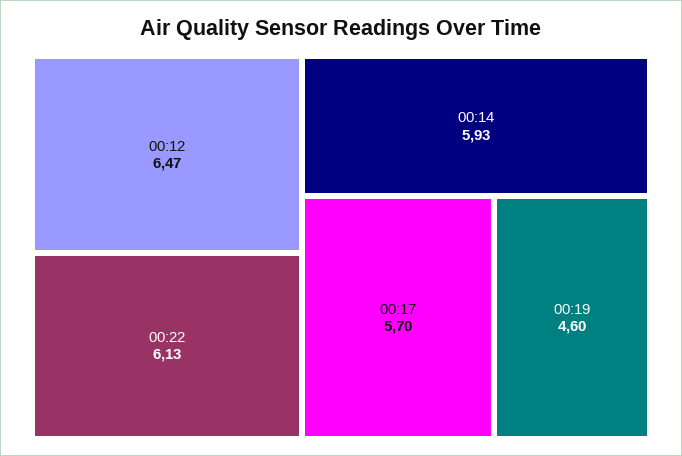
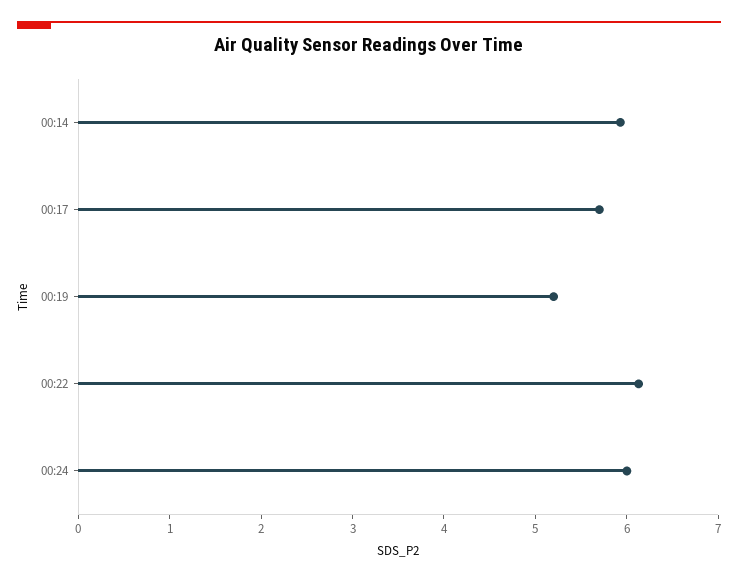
00:12: 6.47 -> none
00:19: 4.6 -> 5.2
00:24: none -> 6

